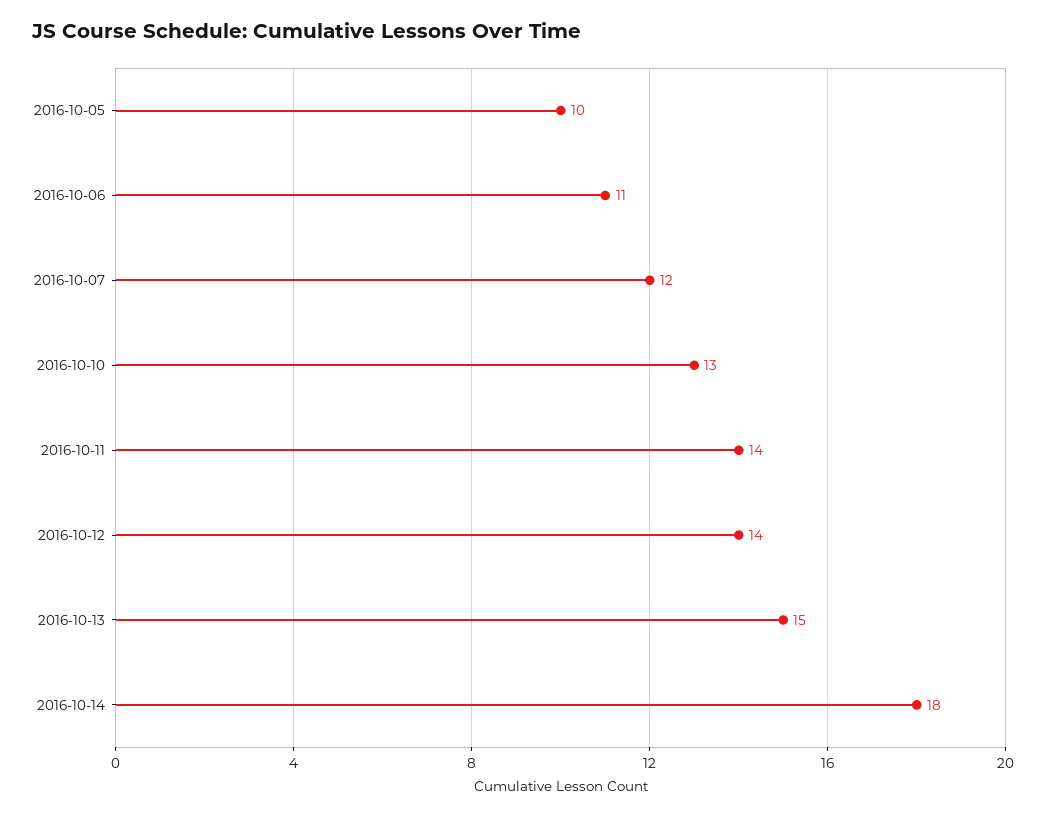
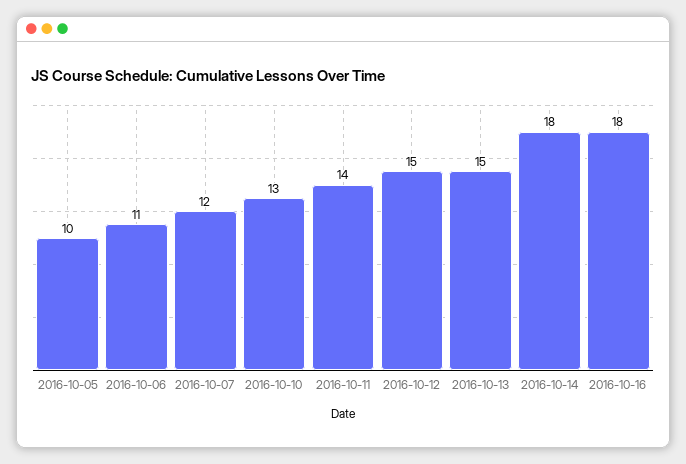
2016-10-12: 14 -> 15
2016-10-16: none -> 18

